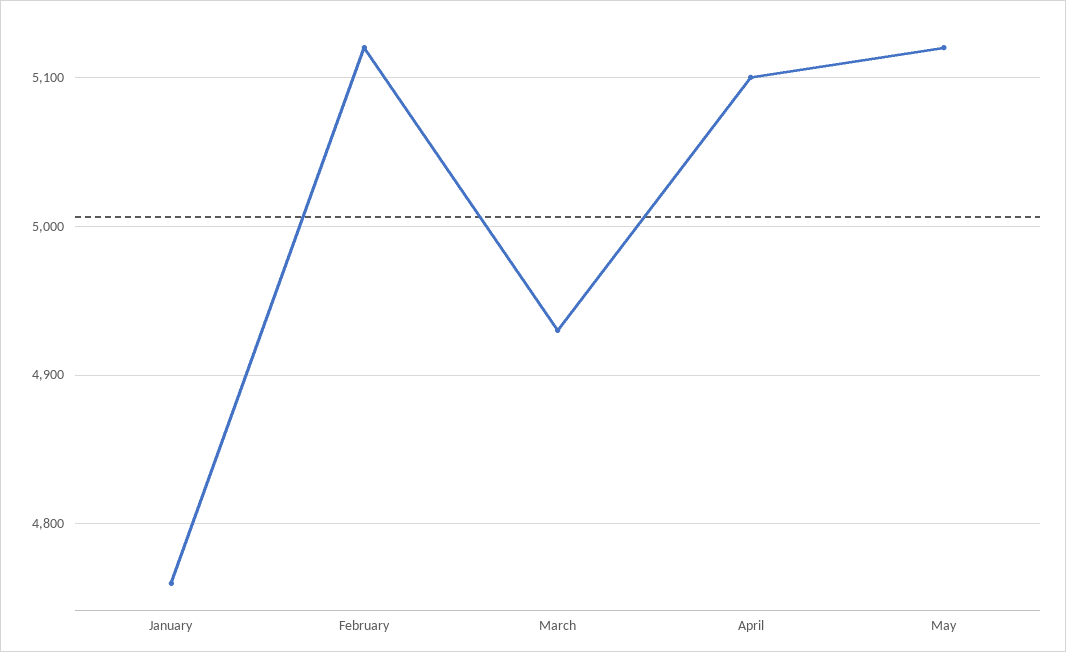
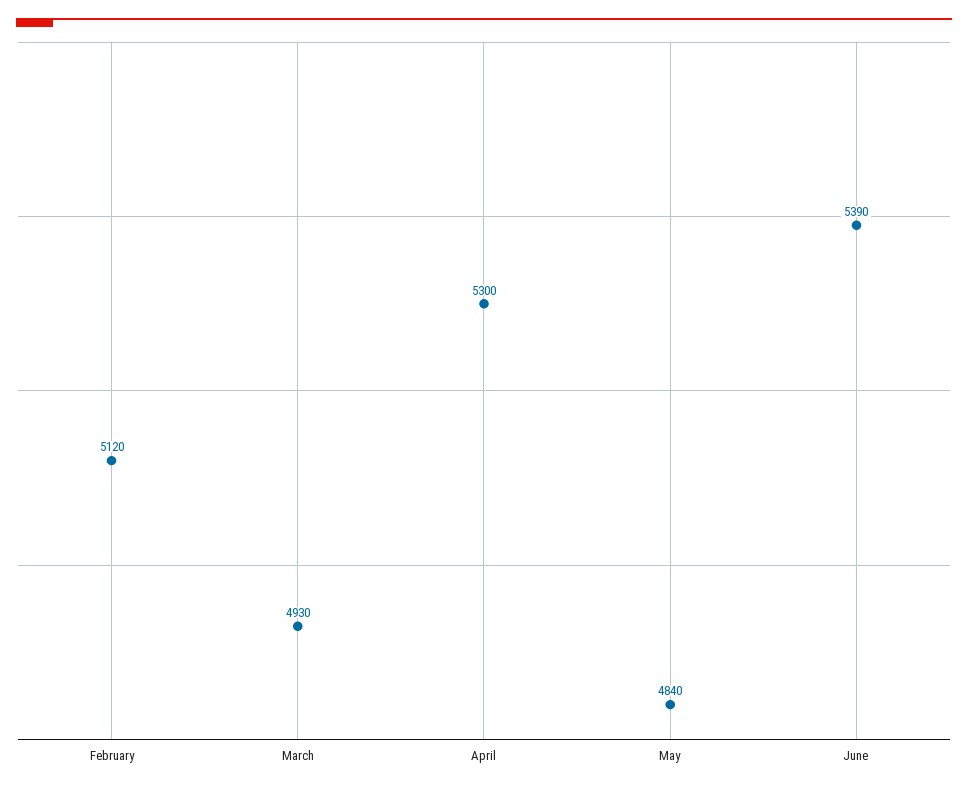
January: 4760 -> none
April: 5100 -> 5300
May: 5120 -> 4840
June: none -> 5390

